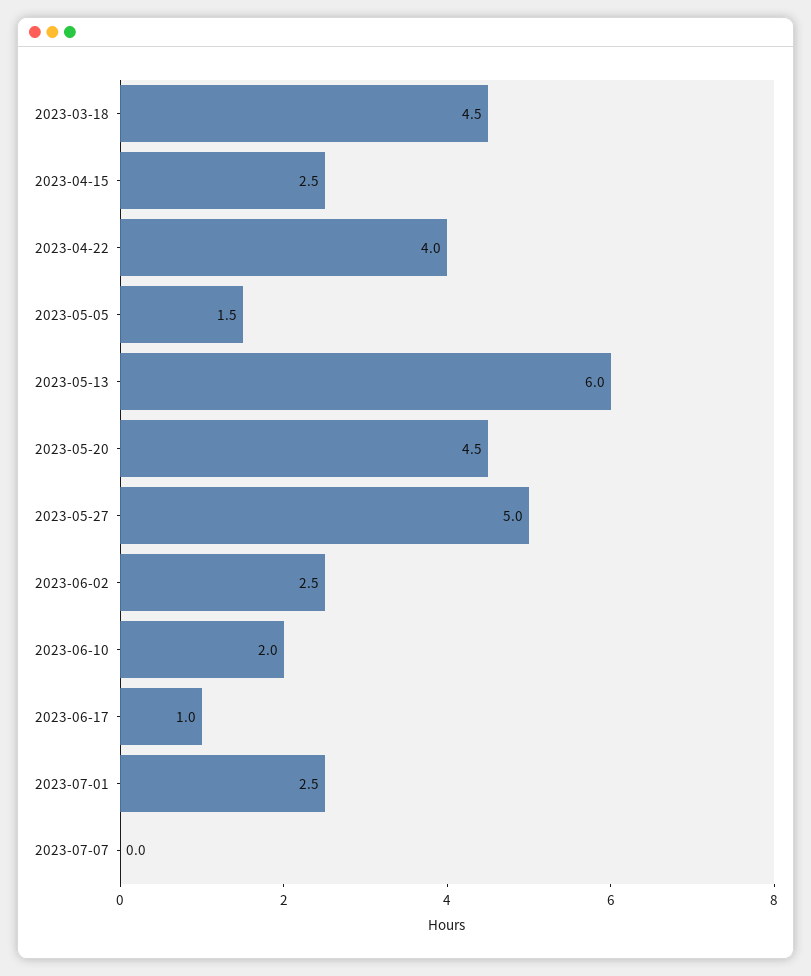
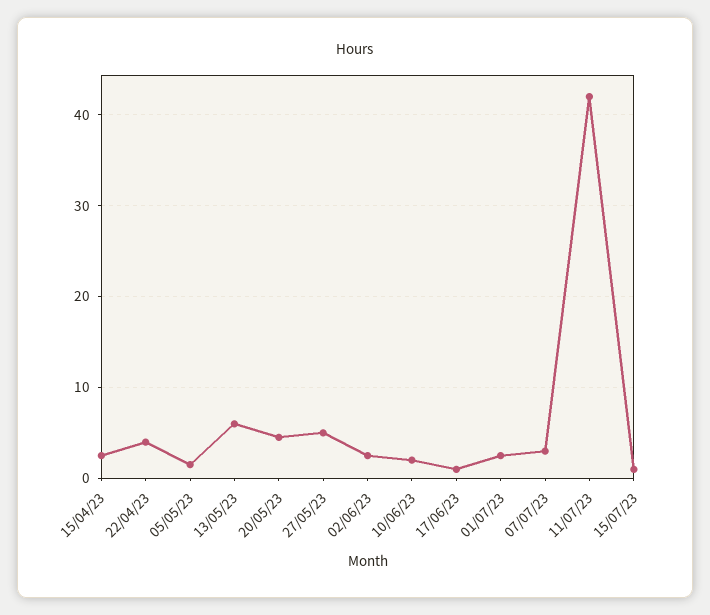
2023-03-18: 4.5 -> none
2023-07-07: 0 -> 3
11/07/23: none -> 42
15/07/23: none -> 1

